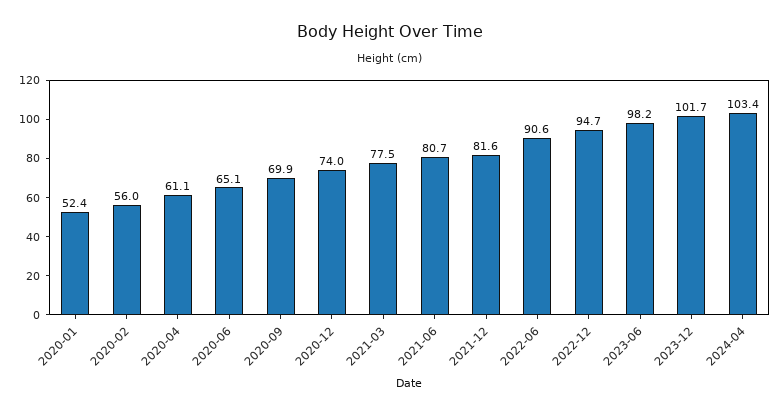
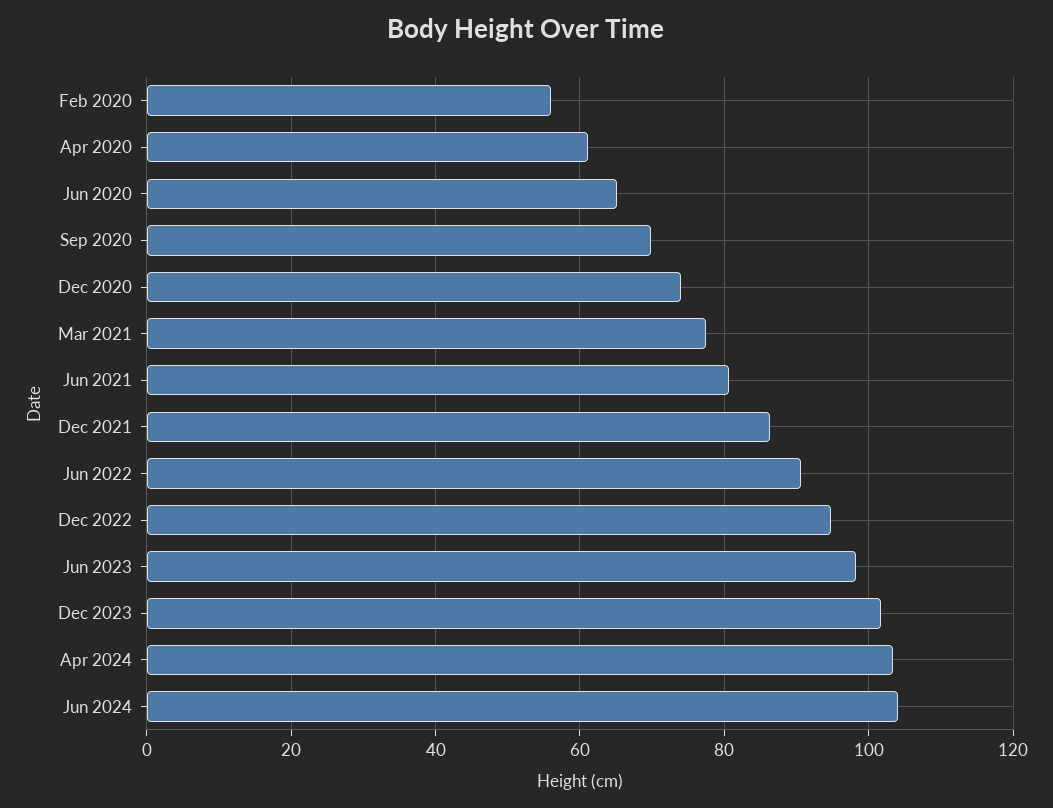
2020-01: 52.4 -> none
2021-12: 81.6 -> 86
Jun 2024: none -> 104

